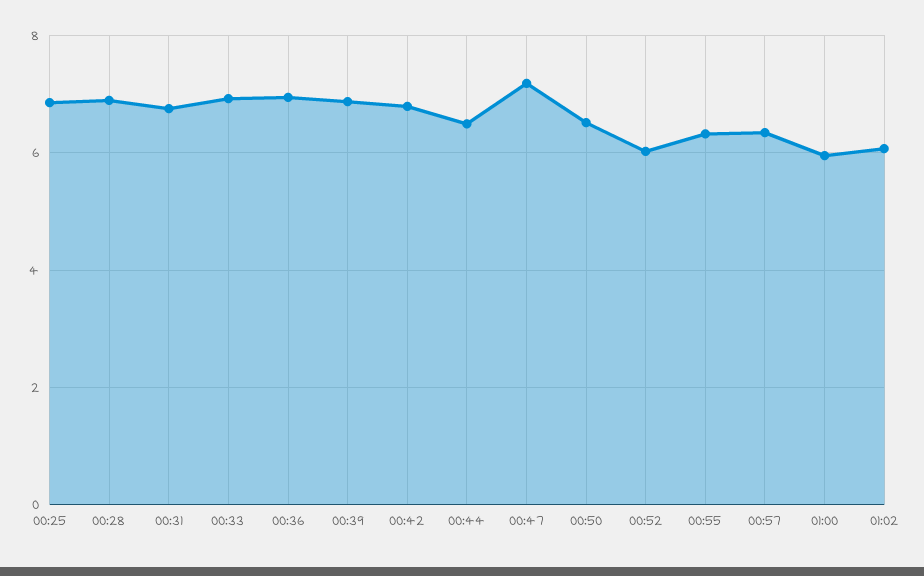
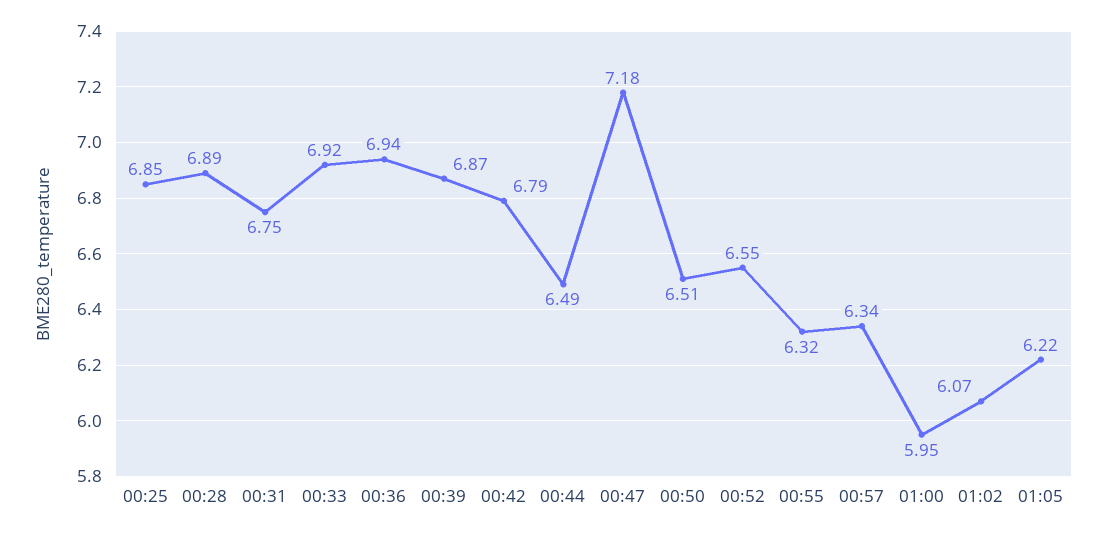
00:52: 6 -> 6.55
01:05: none -> 6.22

